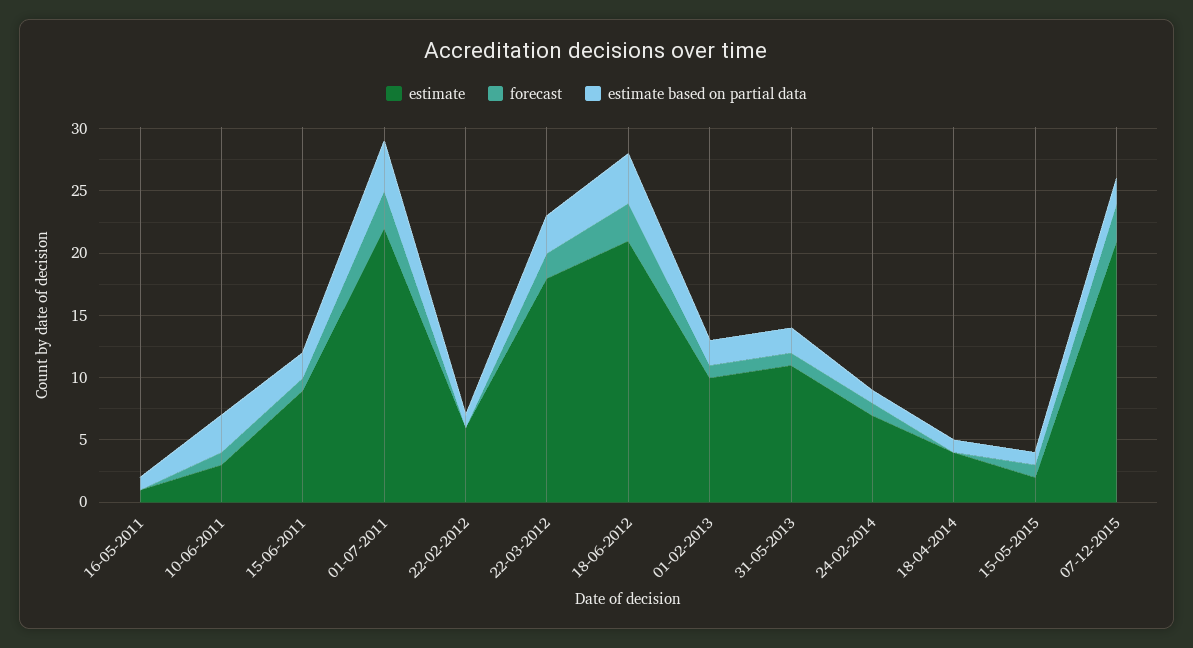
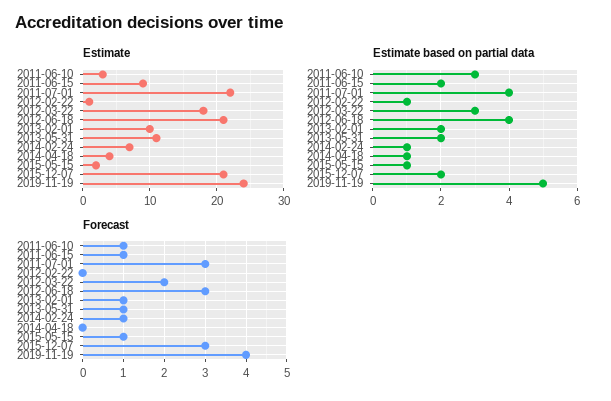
estimate, 16-05-2011: 1 -> none
forecast, 16-05-2011: 0 -> none
estimate based on partial data, 16-05-2011: 1 -> none
estimate, 22-02-2012: 6 -> 1
estimate, 2019-11-19: none -> 24
estimate based on partial data, 2019-11-19: none -> 5
forecast, 2019-11-19: none -> 4

